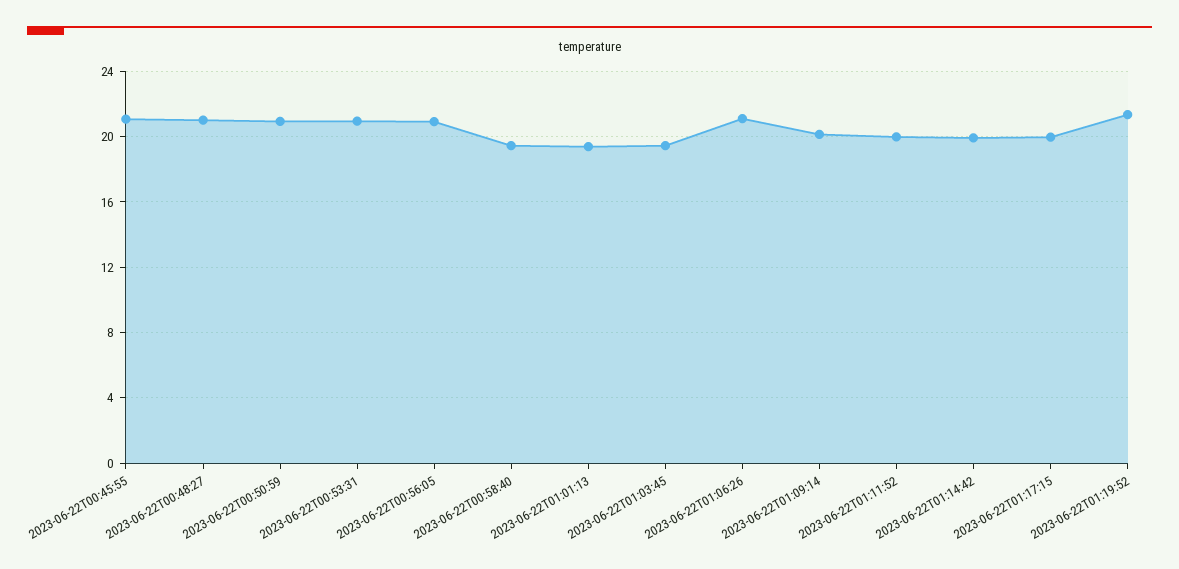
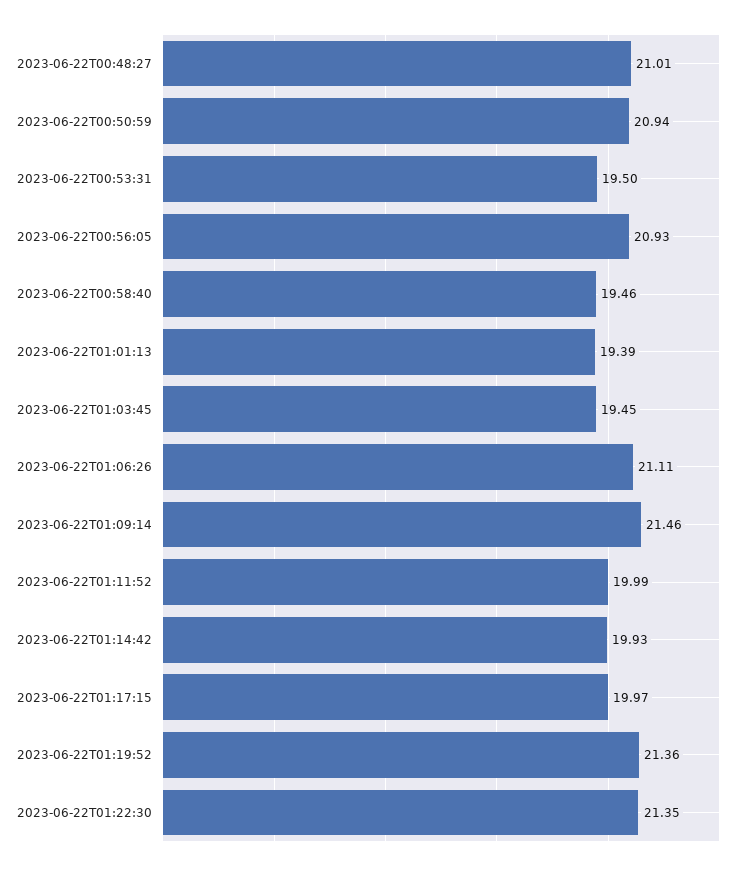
2023-06-22T00:45:55: 21 -> none
2023-06-22T00:53:31: 21 -> 19.5
2023-06-22T01:09:14: 20 -> 21.46
2023-06-22T01:22:30: none -> 21.35

